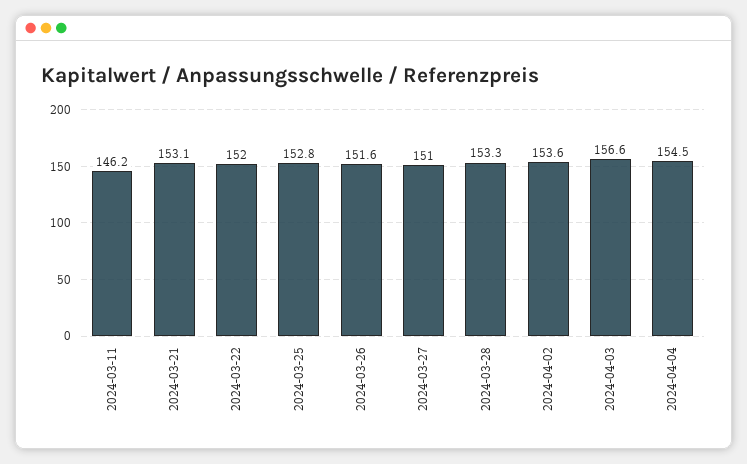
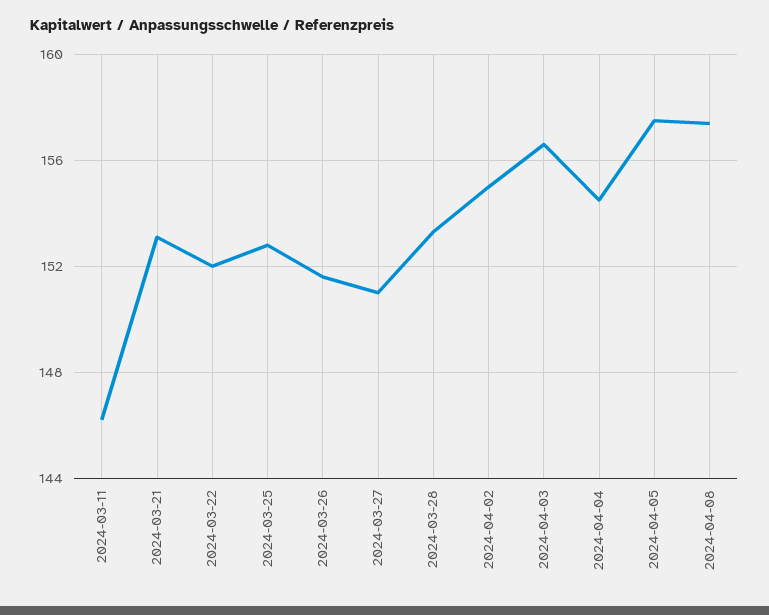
2024-04-02: 153.6 -> 155
2024-04-05: none -> 157.5
2024-04-08: none -> 157.5

